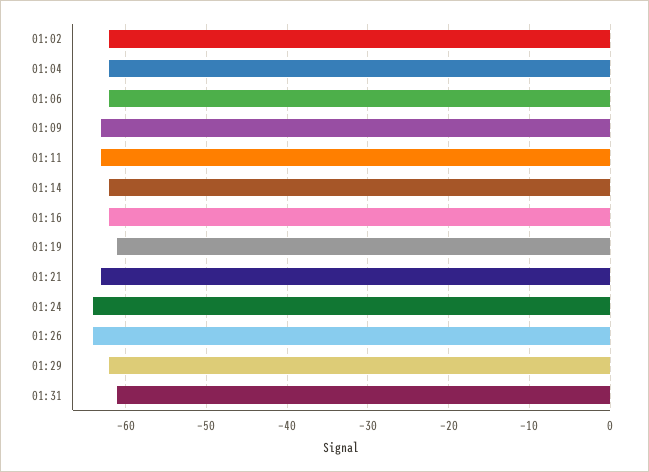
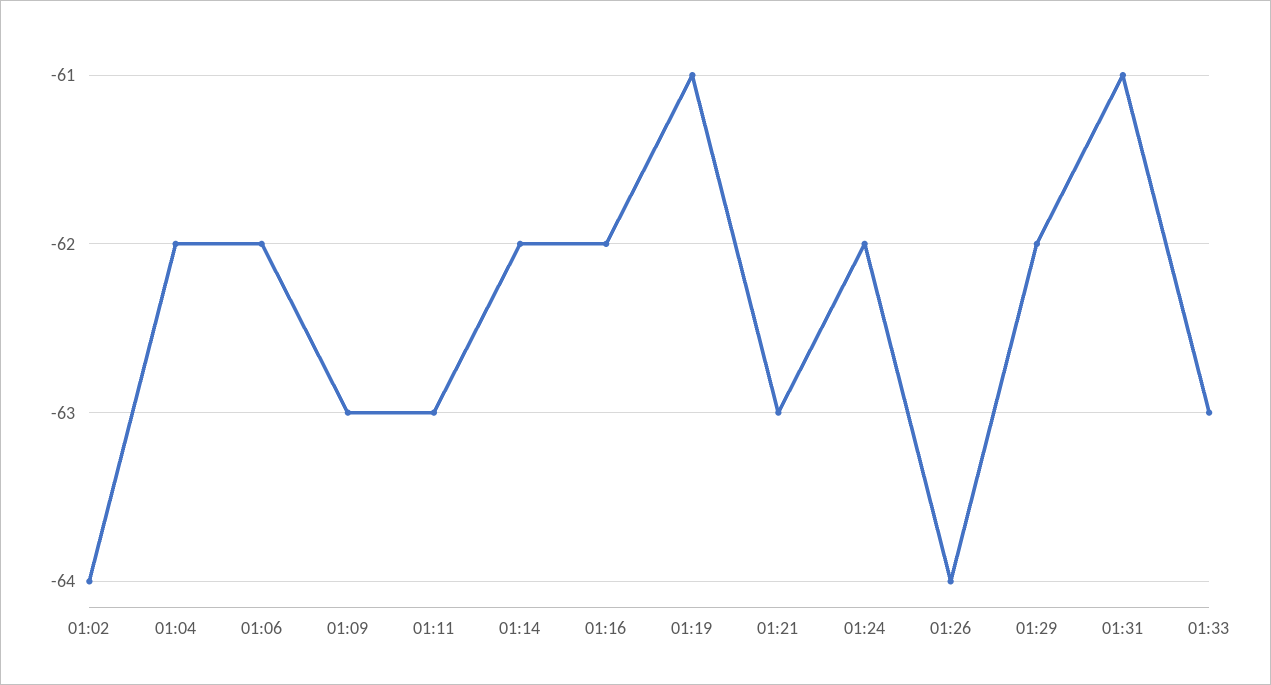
01:02: -62 -> -64
01:24: -64 -> -62
01:33: none -> -63

